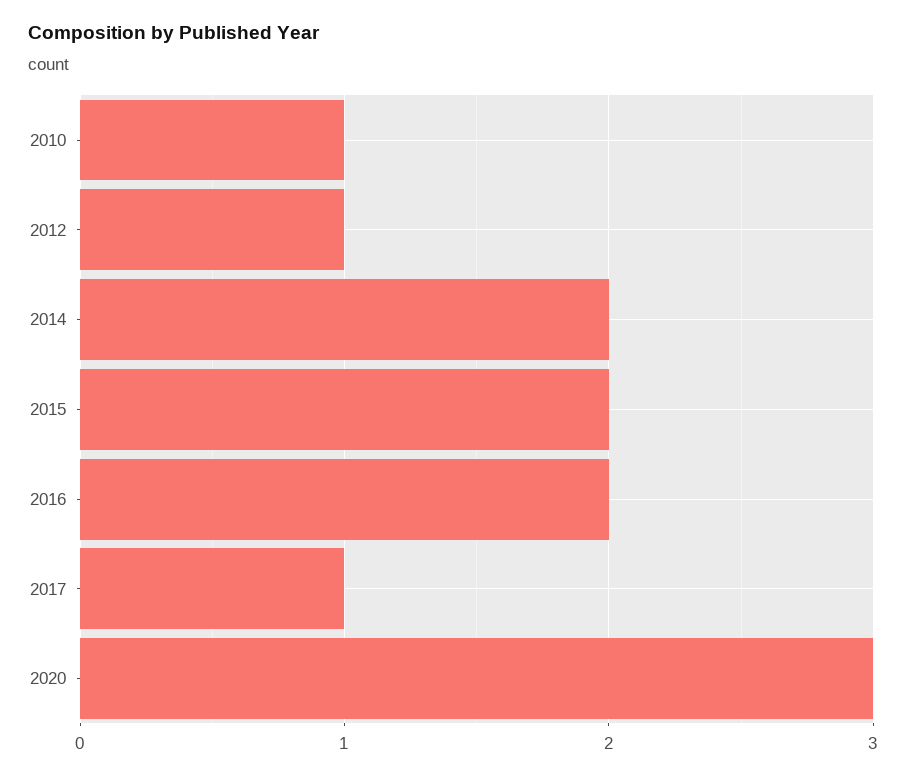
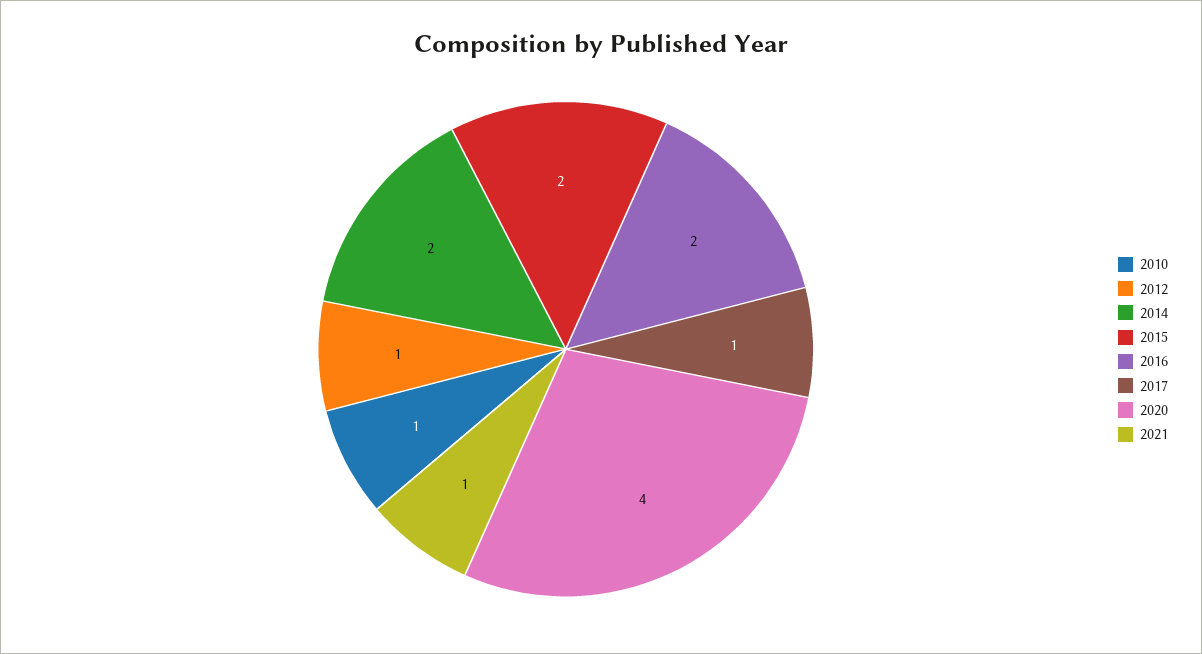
2020: 3 -> 4
2021: none -> 1

